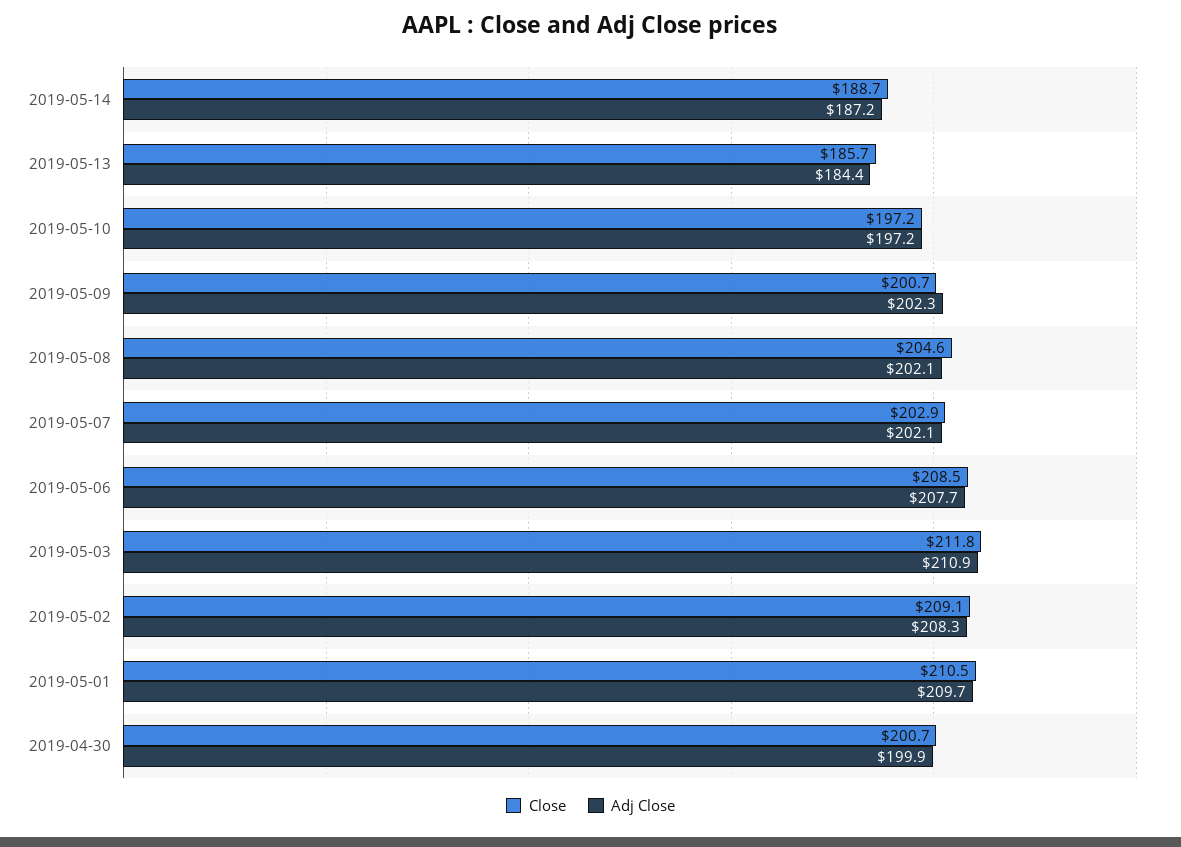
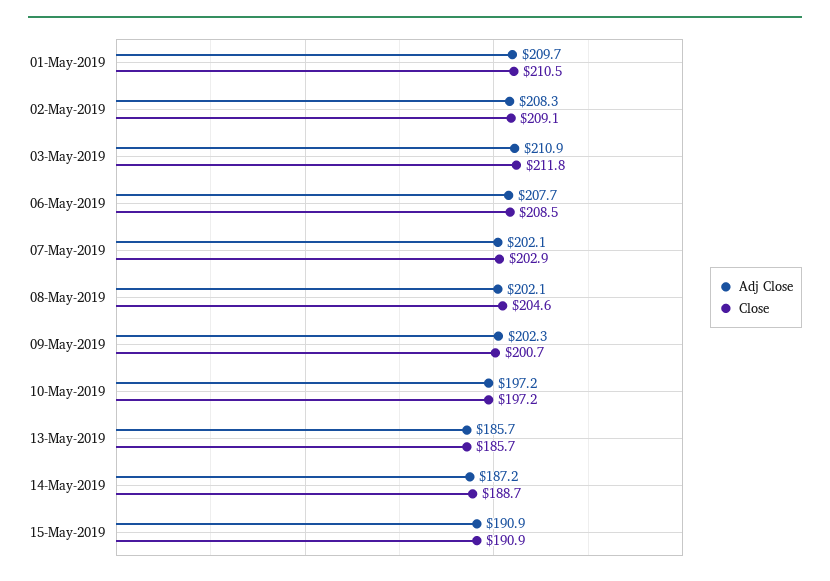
Adj Close, 2019-05-13: 184.4 -> 185.7
Close, 2019-04-30: 200.7 -> none
Adj Close, 2019-04-30: 199.9 -> none
Adj Close, 15-May-2019: none -> 190.9
Close, 15-May-2019: none -> 190.9

